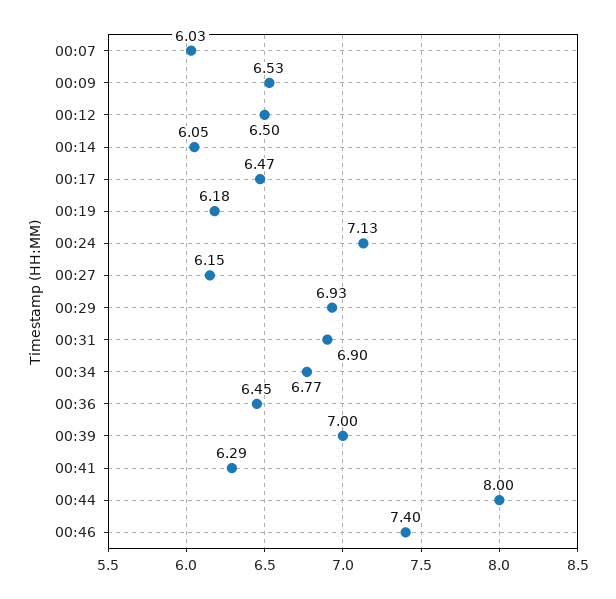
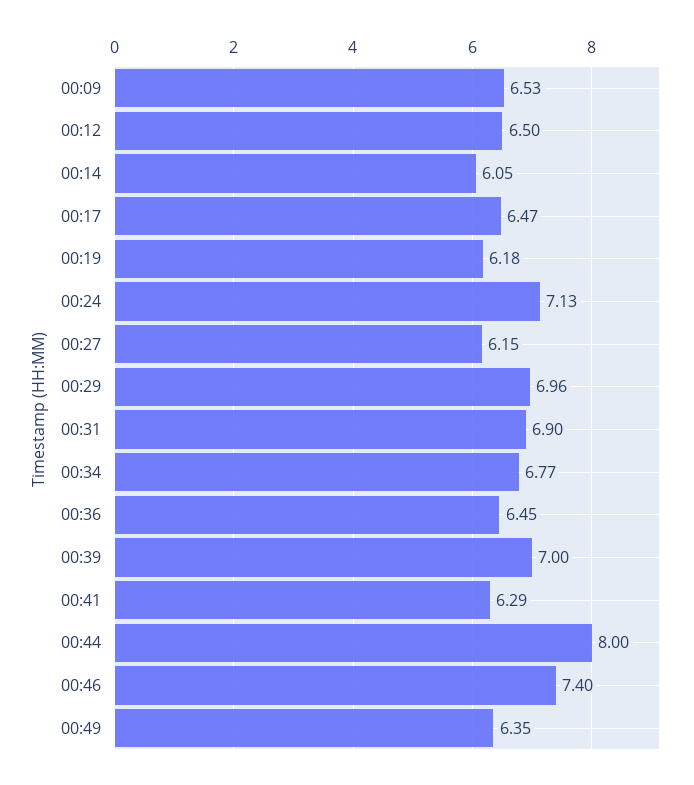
00:07: 6.03 -> none
00:29: 6.93 -> 6.96
00:49: none -> 6.35

